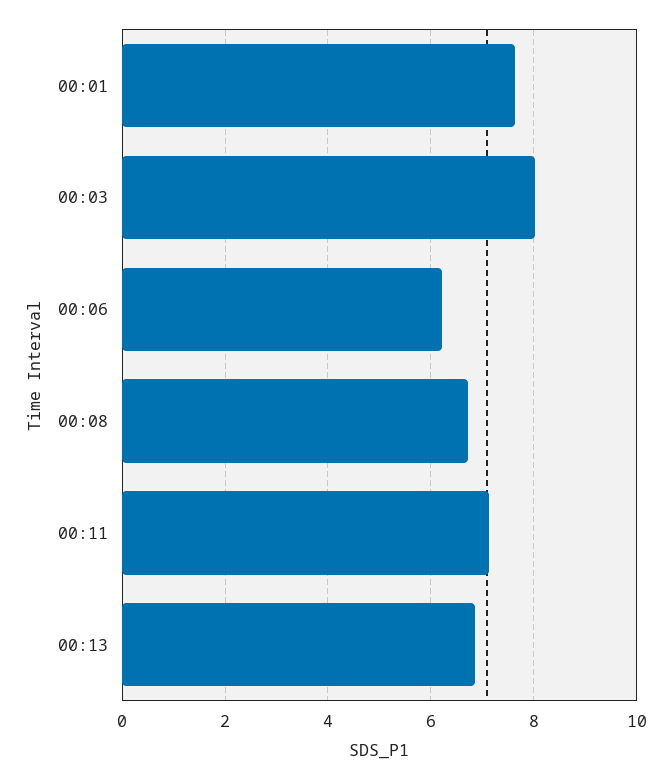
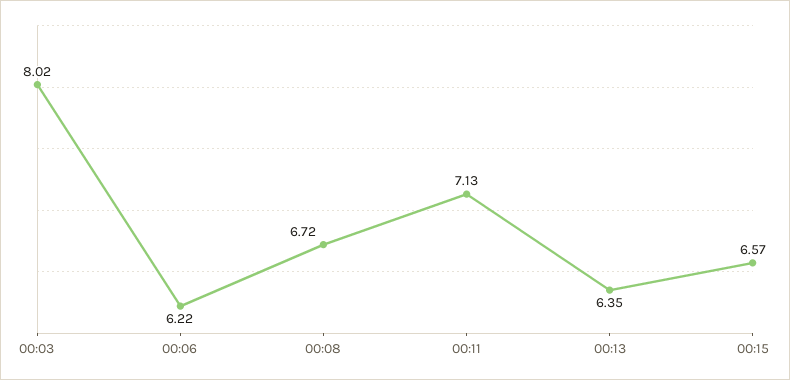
00:01: 7.6 -> none
00:13: 6.8 -> 6.35
00:15: none -> 6.57

